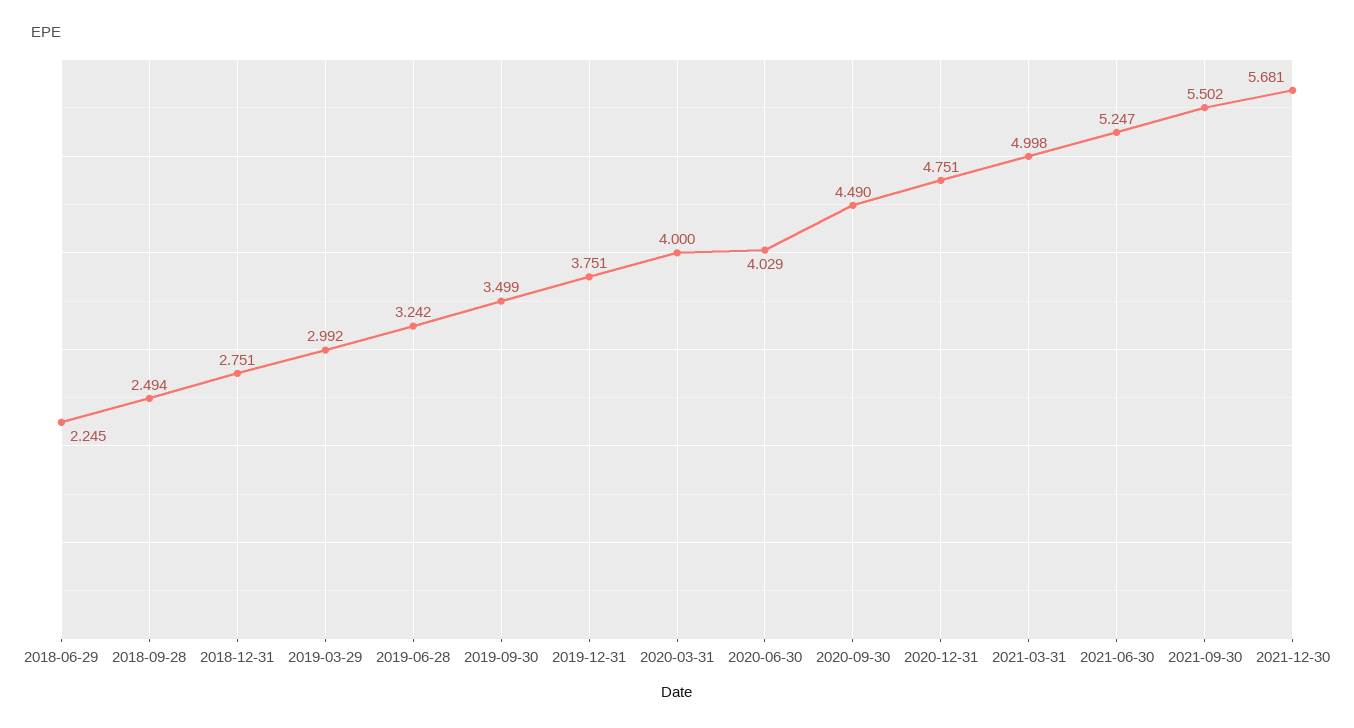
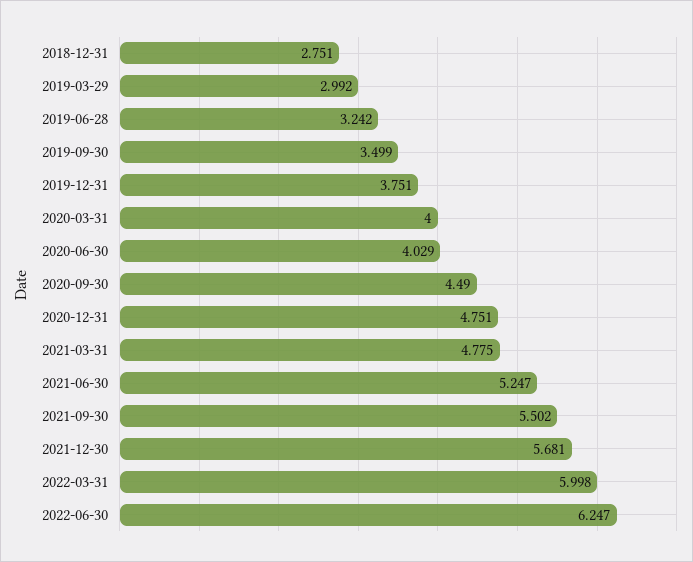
2018-06-29: 2.245 -> none
2018-09-28: 2.494 -> none
2021-03-31: 4.998 -> 4.775
2022-03-31: none -> 5.998
2022-06-30: none -> 6.247

